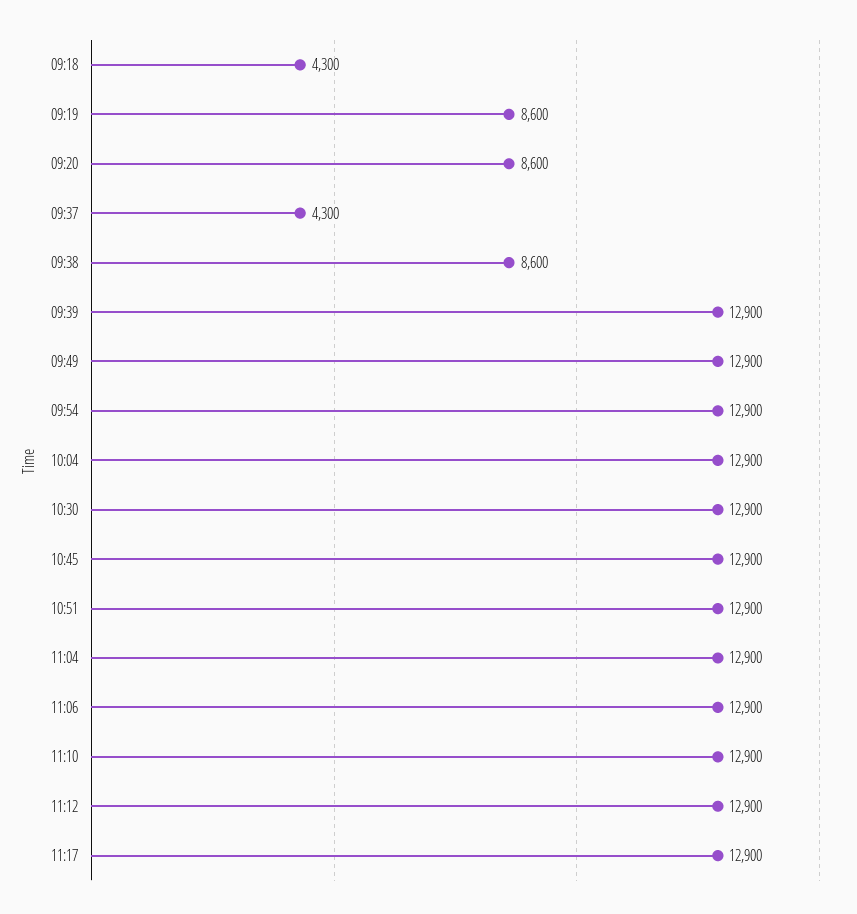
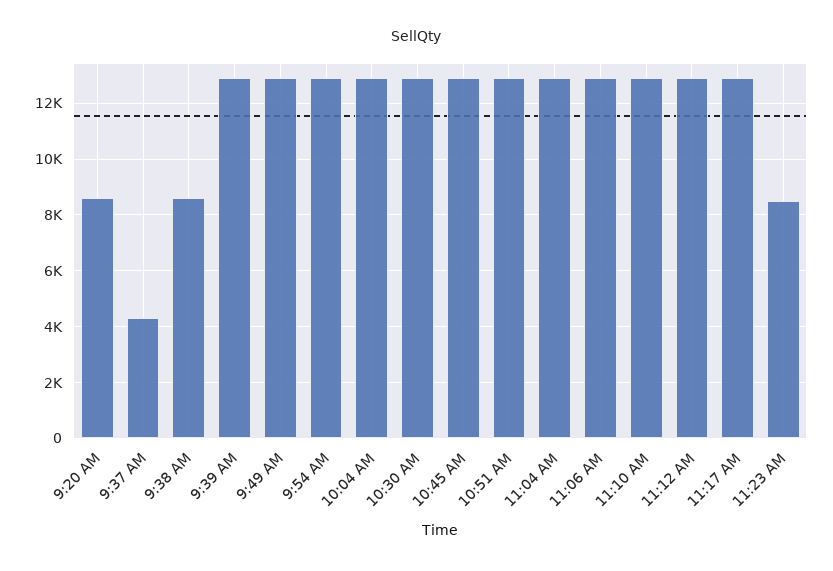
09:18: 4300 -> none
09:19: 8600 -> none
11:23 AM: none -> 8500

